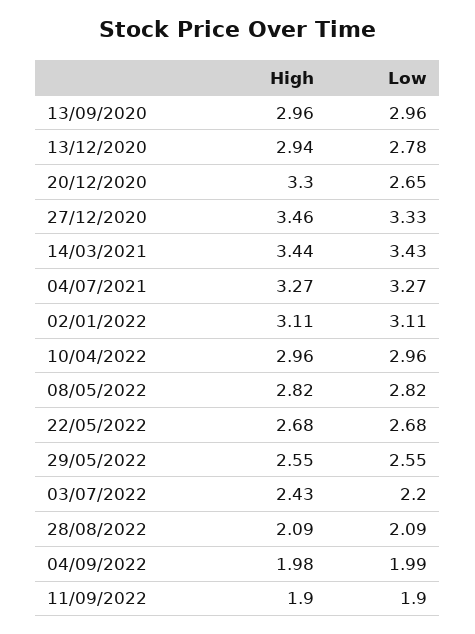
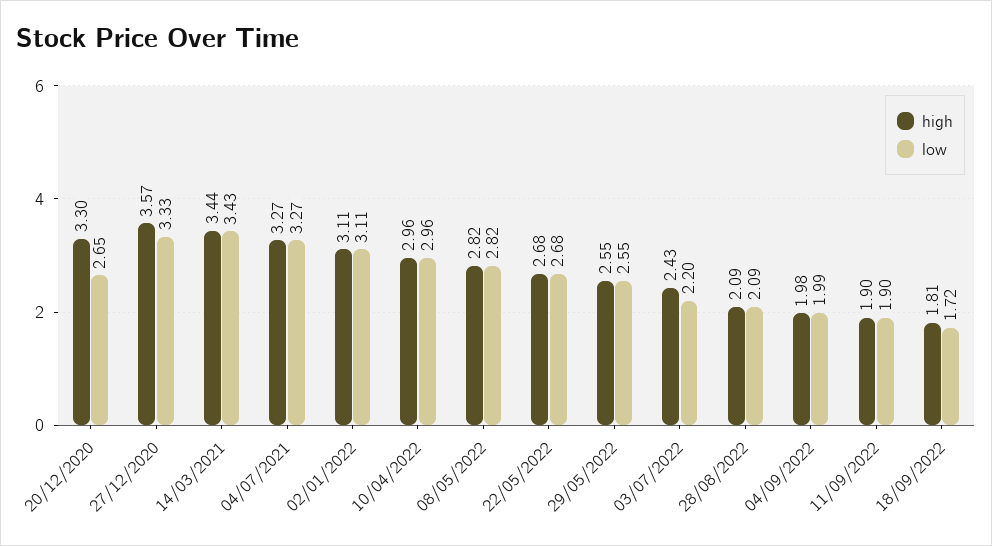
High, 13/09/2020: 2.96 -> none
Low, 13/09/2020: 2.96 -> none
High, 13/12/2020: 2.94 -> none
Low, 13/12/2020: 2.78 -> none
High, 27/12/2020: 3.46 -> 3.57
High, 18/09/2022: none -> 1.81
Low, 18/09/2022: none -> 1.72

